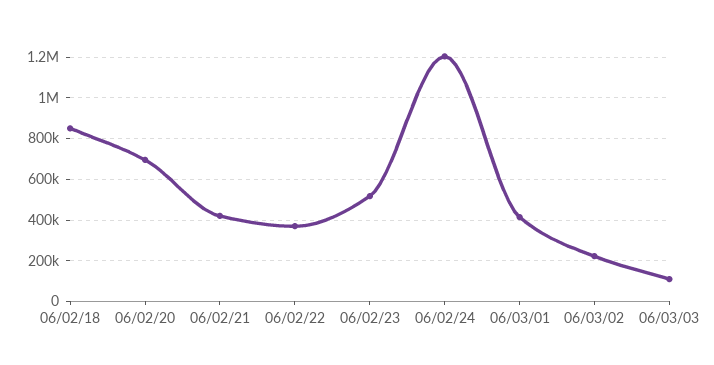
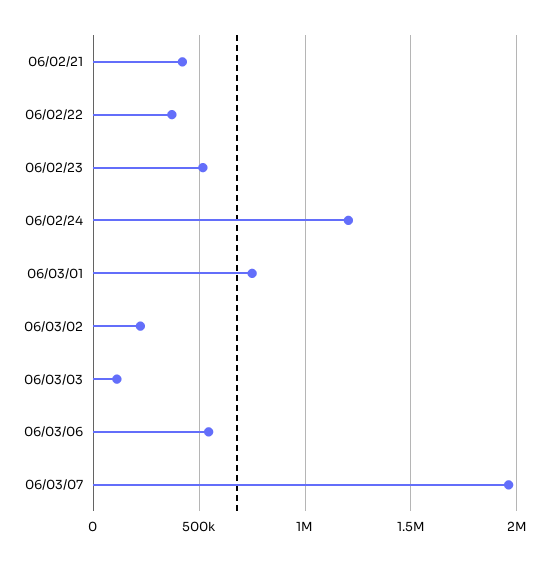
06/02/18: 850000 -> none
06/02/20: 700000 -> none
06/03/01: 400000 -> 750000
06/03/06: none -> 550000
06/03/07: none -> 1950000

